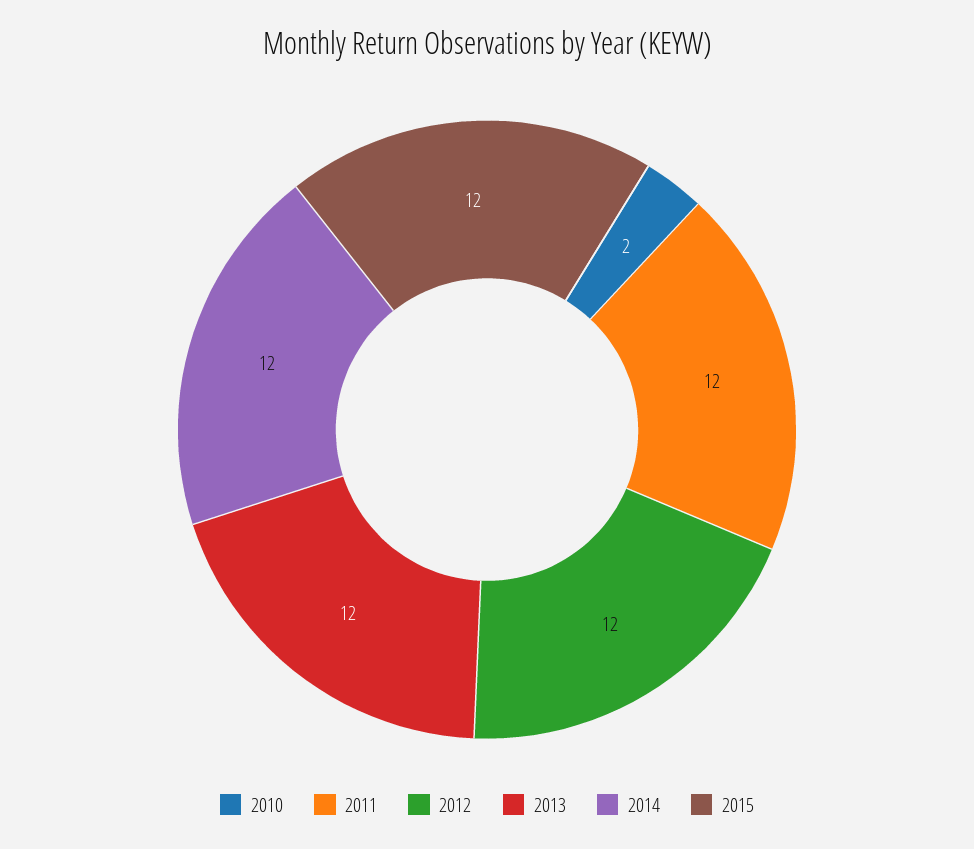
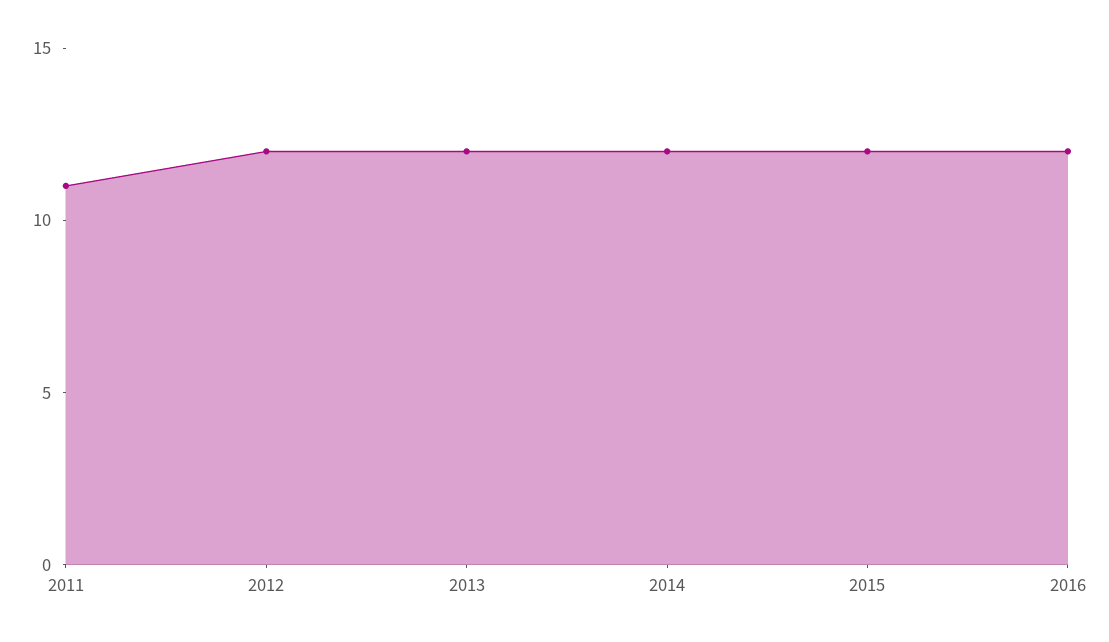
2010: 2 -> none
2011: 12 -> 11
2016: none -> 12

